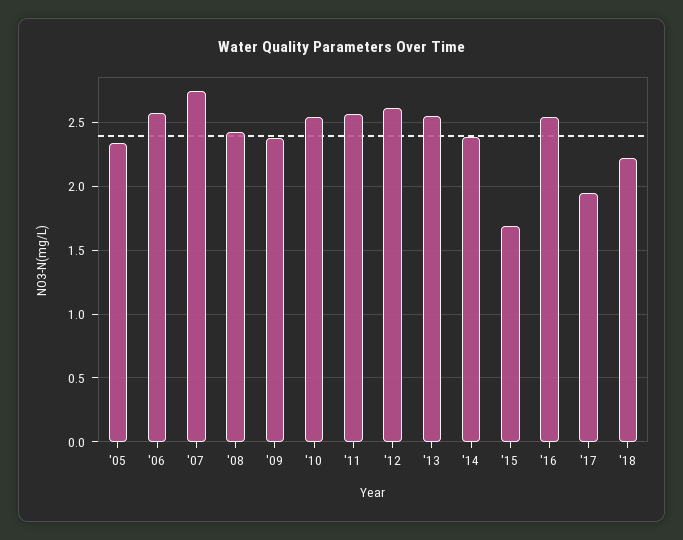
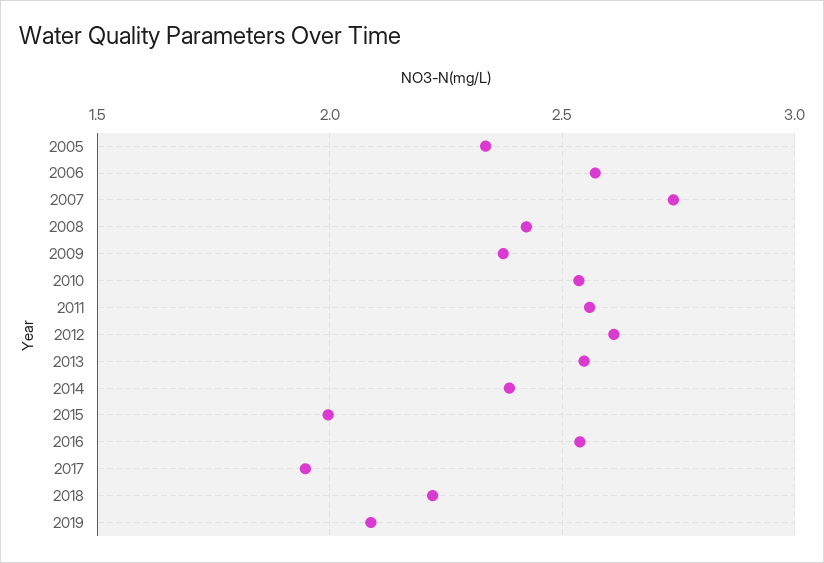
'15: 1.7 -> 2
2019: none -> 2.1

